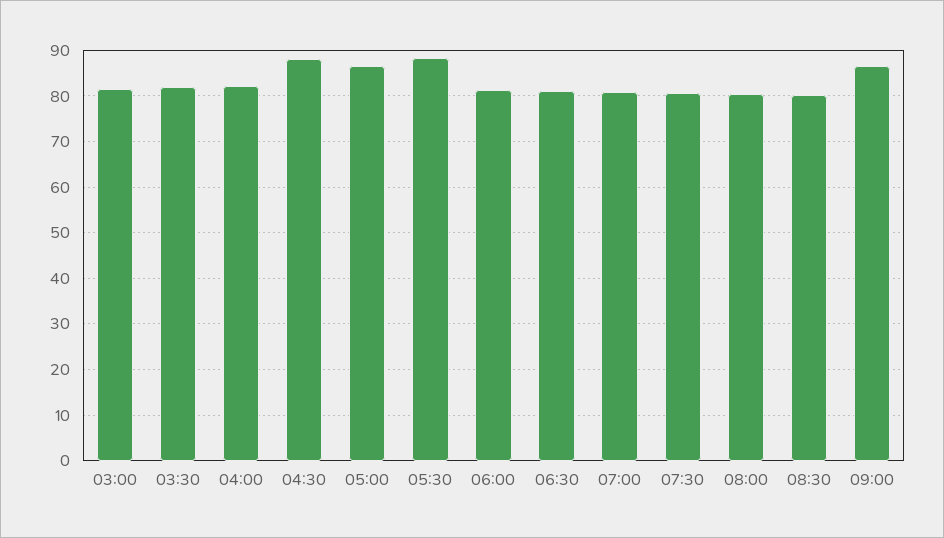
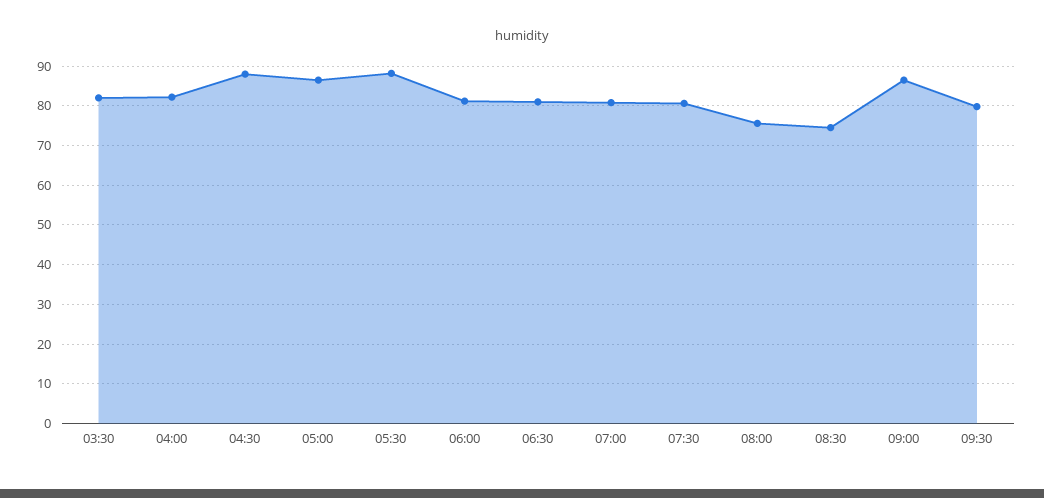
03:00: 82 -> none
08:00: 80 -> 76
08:30: 80 -> 74
09:30: none -> 80

